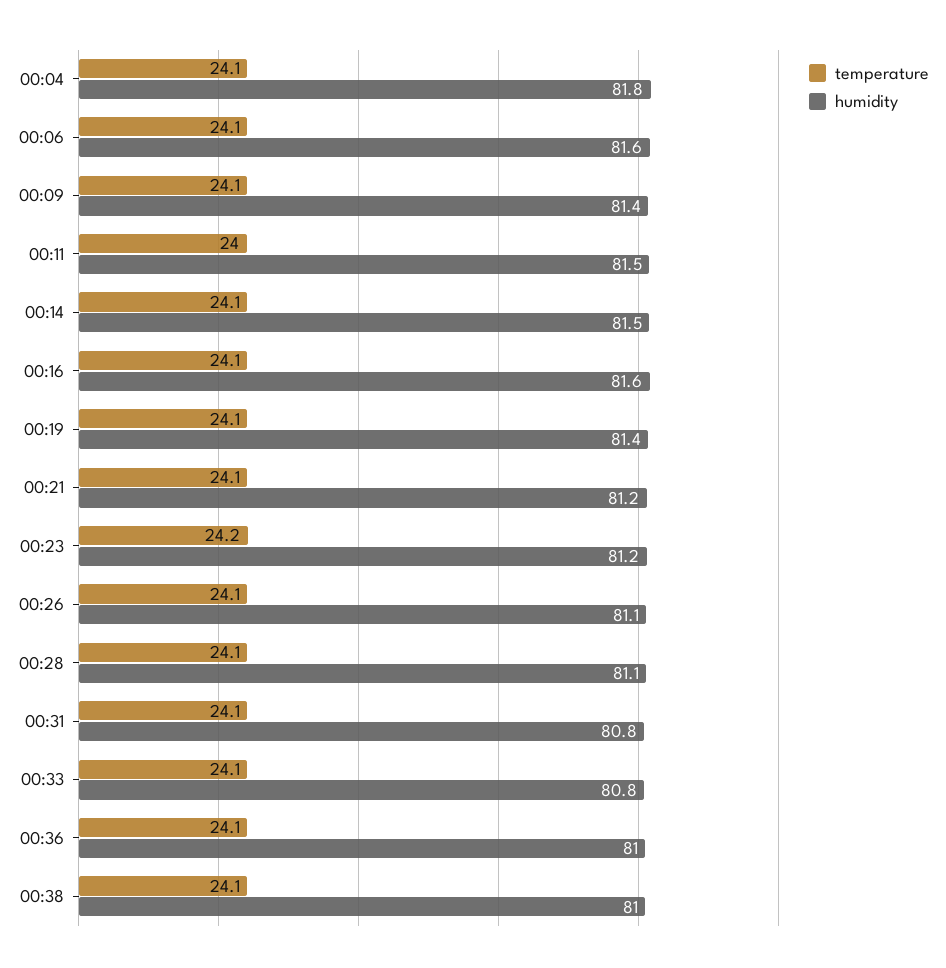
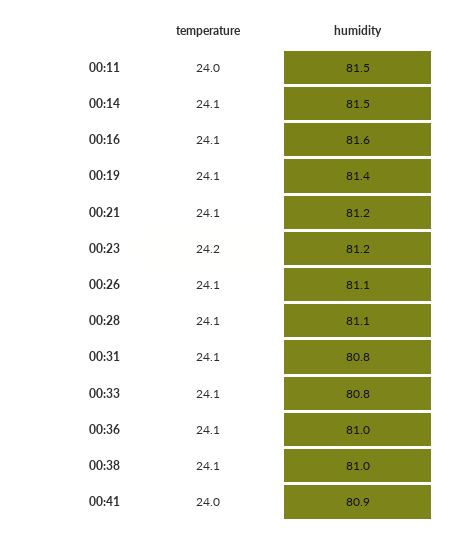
temperature, 00:04: 24.1 -> none
humidity, 00:04: 81.8 -> none
temperature, 00:06: 24.1 -> none
humidity, 00:06: 81.6 -> none
temperature, 00:09: 24.1 -> none
humidity, 00:09: 81.4 -> none
temperature, 00:41: none -> 24
humidity, 00:41: none -> 80.9

